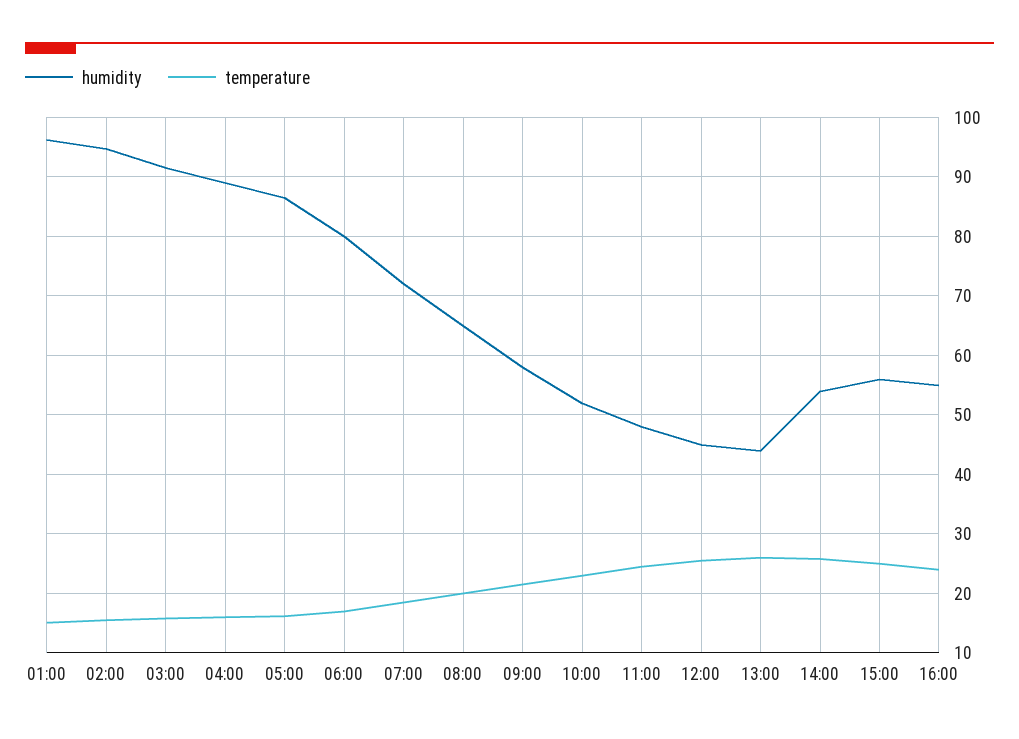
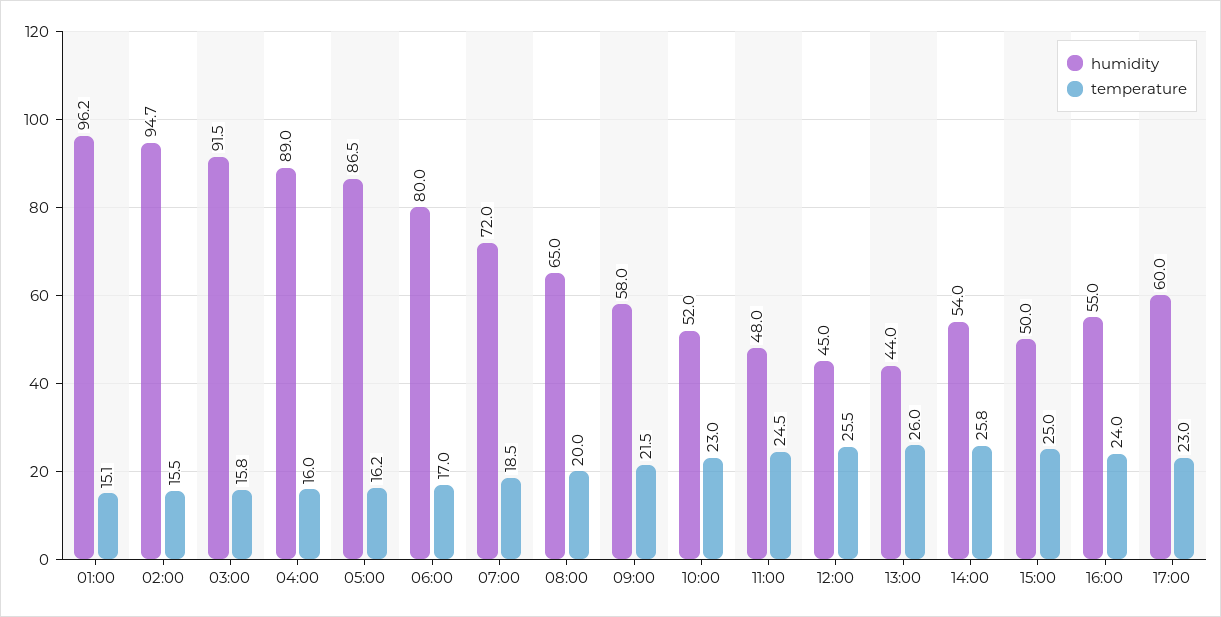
humidity, 15:00: 56 -> 50
humidity, 17:00: none -> 60
temperature, 17:00: none -> 23

